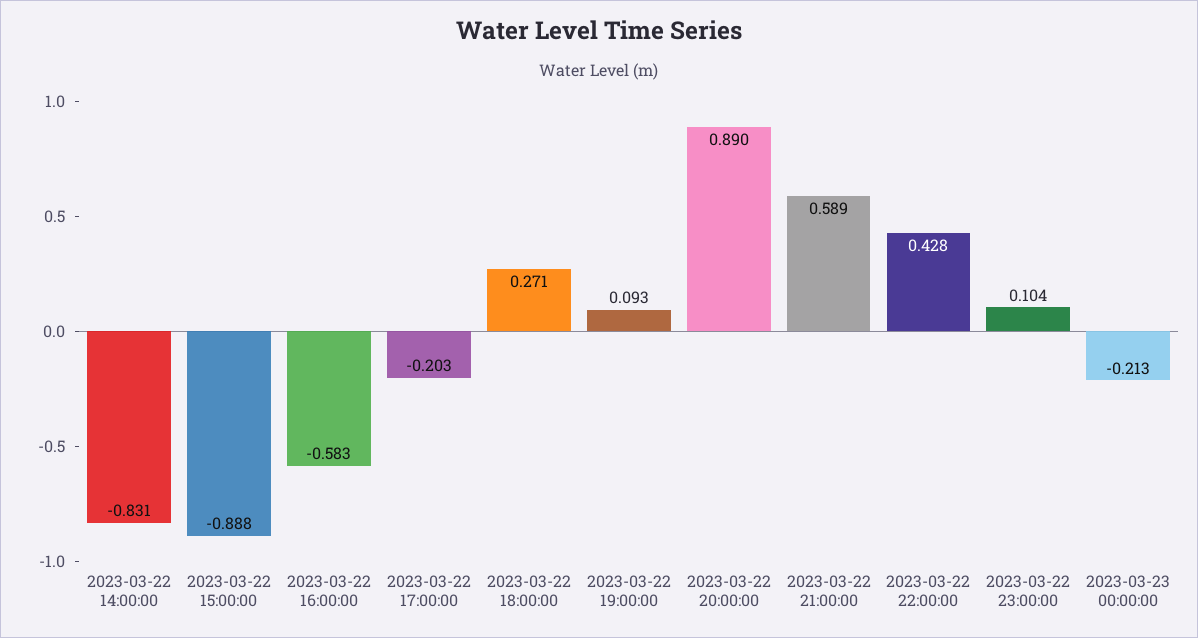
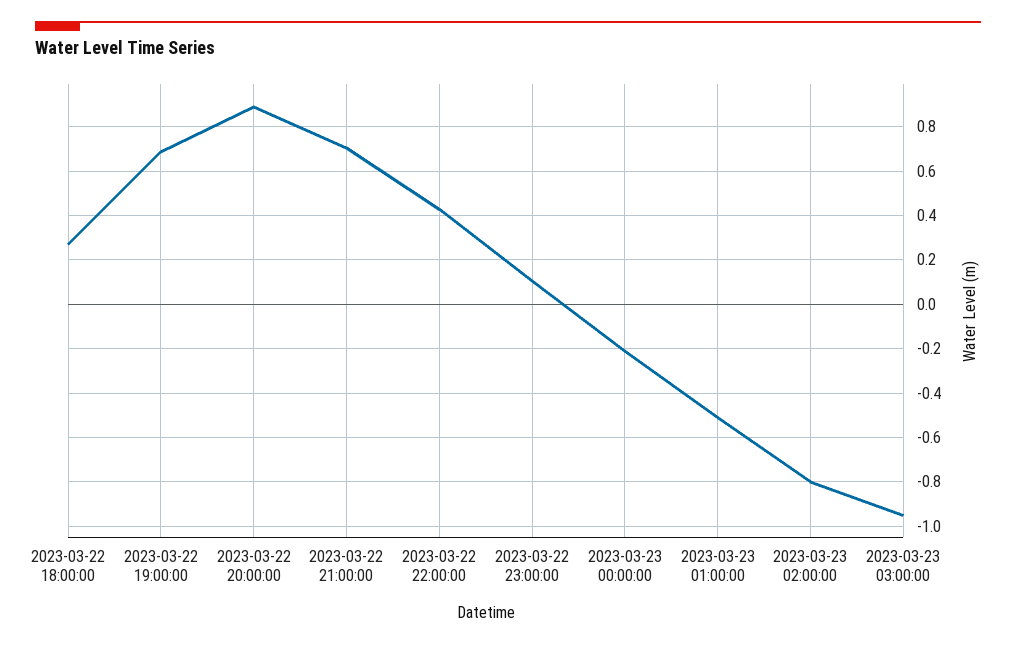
2023-03-22 14:00:00: -0.831 -> none
2023-03-22 15:00:00: -0.888 -> none
2023-03-22 16:00:00: -0.583 -> none
2023-03-22 17:00:00: -0.203 -> none
2023-03-22 19:00:00: 0.093 -> 0.7
2023-03-22 21:00:00: 0.589 -> 0.7
2023-03-23 01:00:00: none -> -0.5
2023-03-23 02:00:00: none -> -0.8
2023-03-23 03:00:00: none -> -0.95

